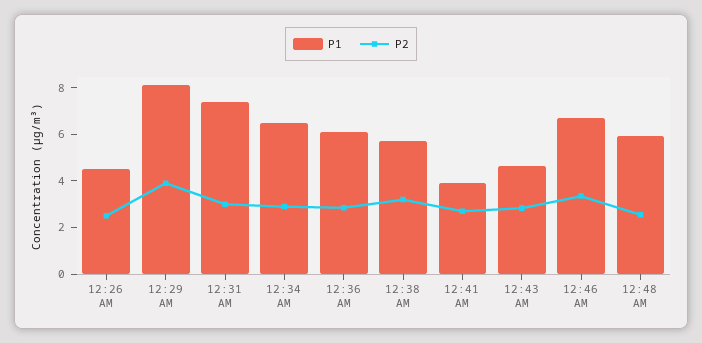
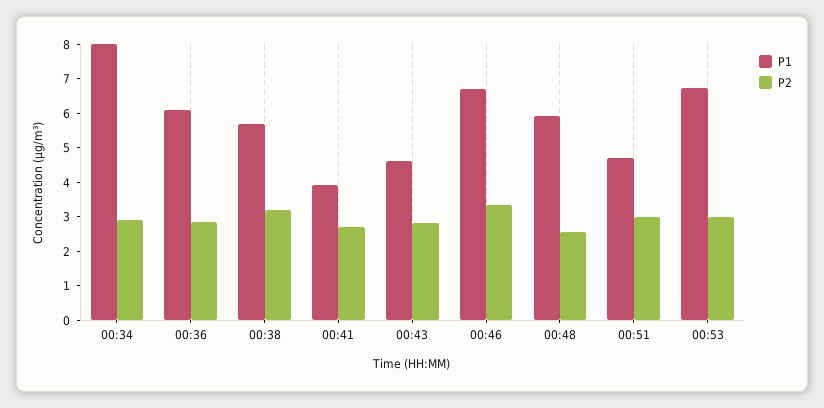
P1, 12:26 AM: 4.5 -> none
P2, 12:26 AM: 2.5 -> none
P1, 12:29 AM: 8 -> none
P2, 12:29 AM: 4 -> none
P1, 12:31 AM: 7.5 -> none
P2, 12:31 AM: 3 -> none
P1, 12:34 AM: 6.5 -> 8
P1, 00:51: none -> 4.75
P2, 00:51: none -> 3
P1, 00:53: none -> 6.75
P2, 00:53: none -> 3

